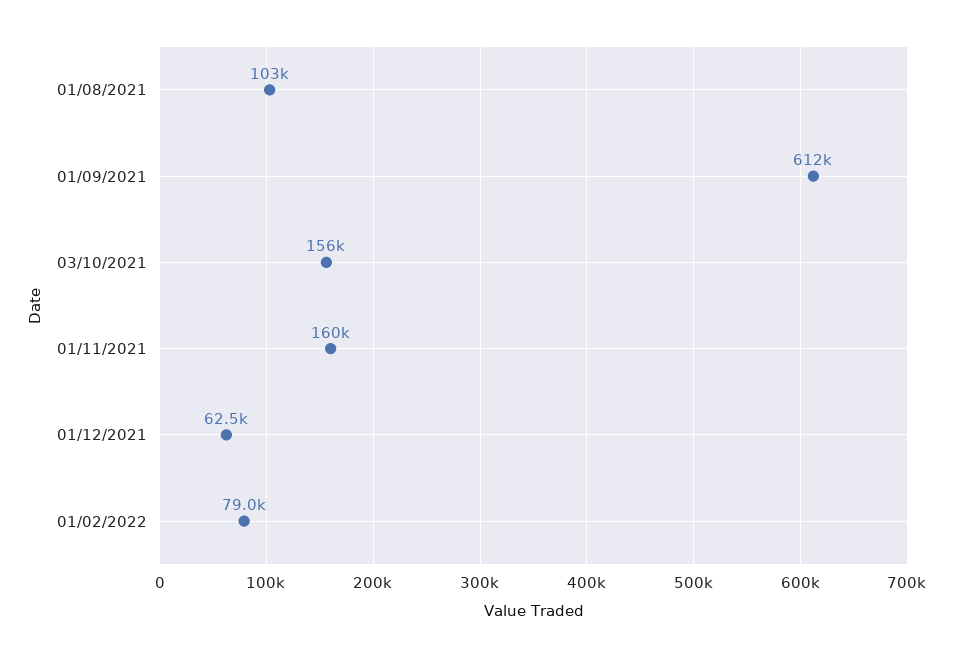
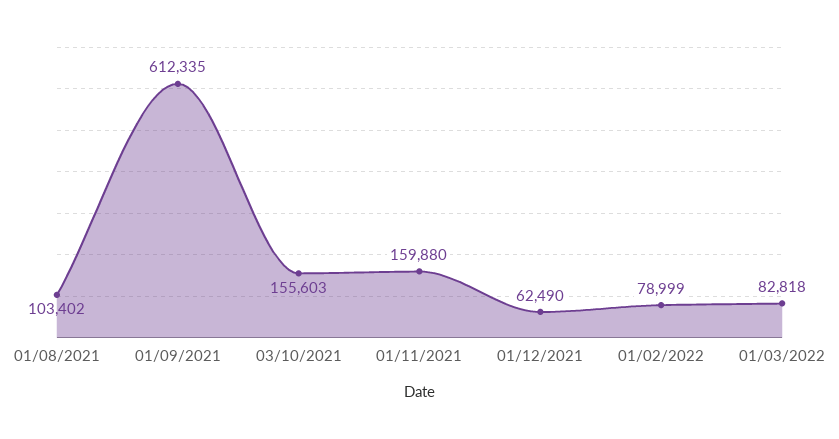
01/03/2022: none -> 82818

